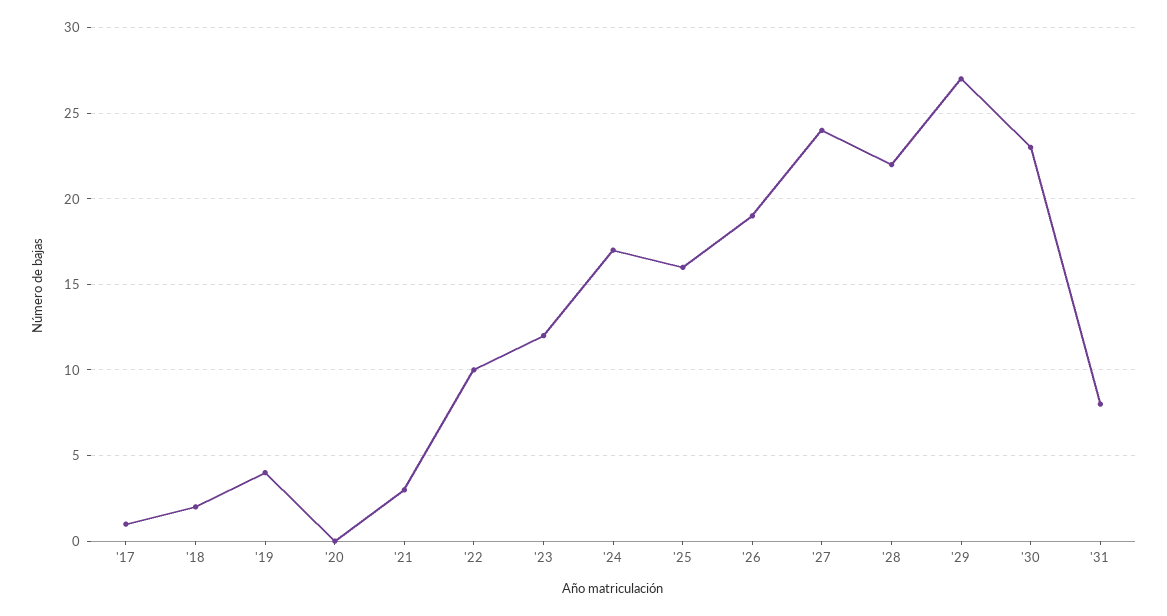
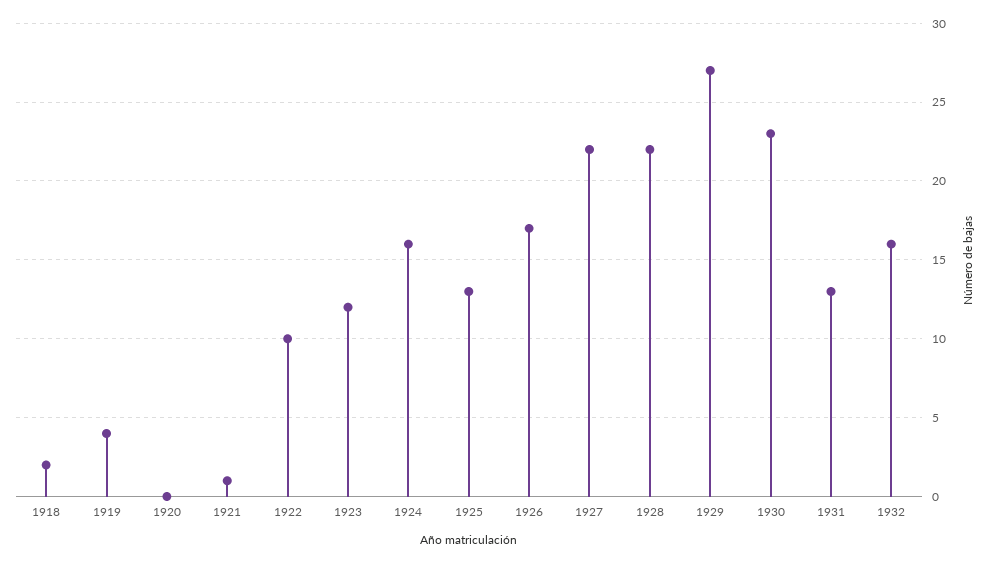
'17: 1 -> none
'21: 3 -> 1
'24: 17 -> 16
'25: 16 -> 13
'26: 19 -> 17
'27: 24 -> 22
'31: 8 -> 13
1932: none -> 16

